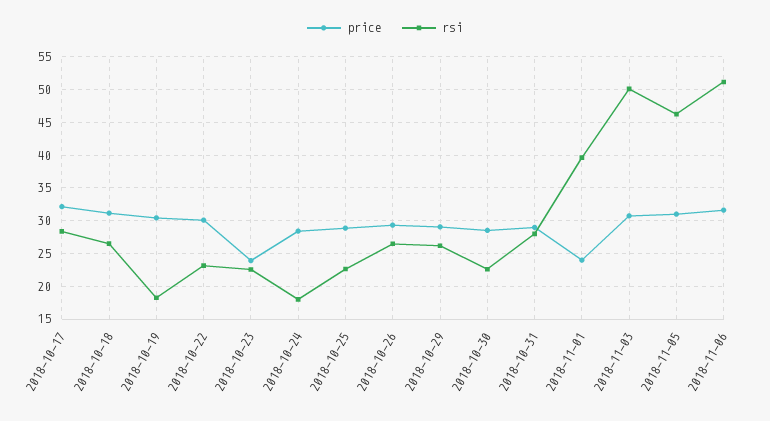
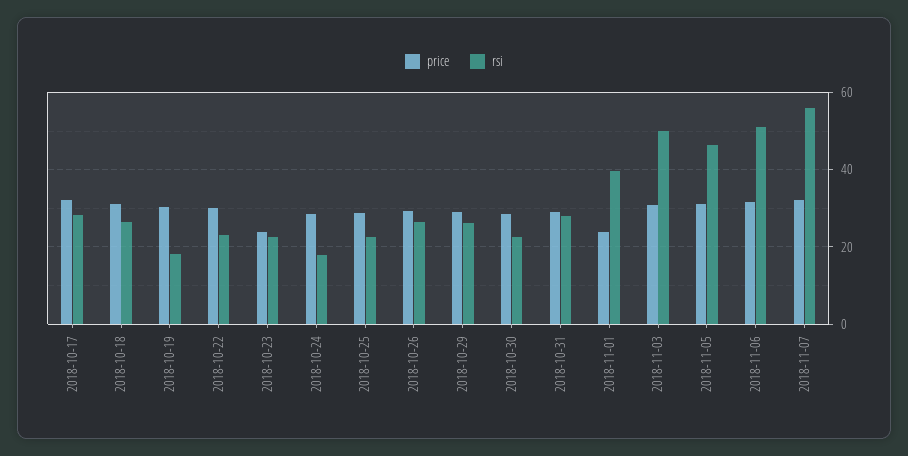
price, 2018-11-07: none -> 32
rsi, 2018-11-07: none -> 56

